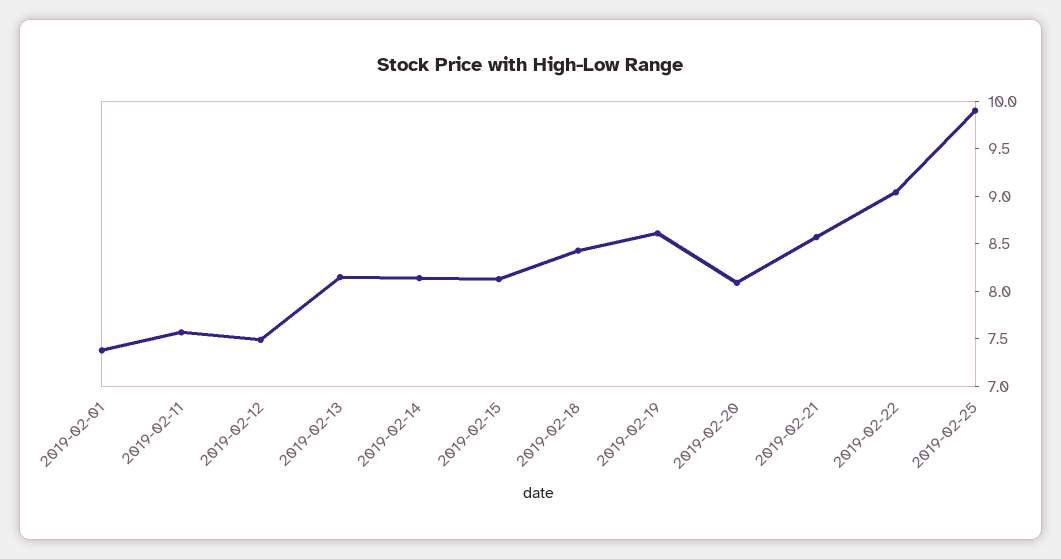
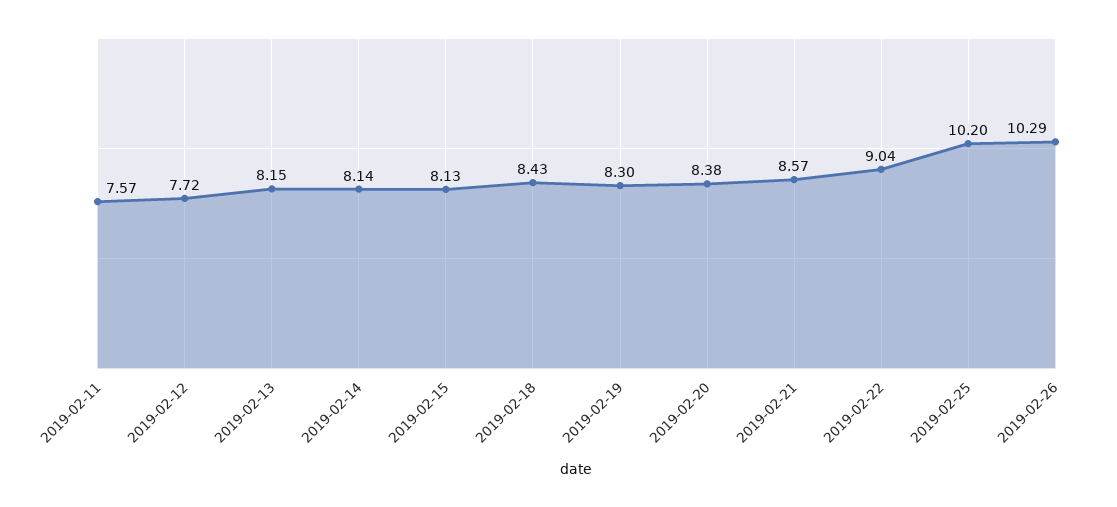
2019-02-01: 7.4 -> none
2019-02-12: 7.5 -> 7.72
2019-02-19: 8.6 -> 8.3
2019-02-20: 8.1 -> 8.38
2019-02-25: 9.9 -> 10.2
2019-02-26: none -> 10.29

